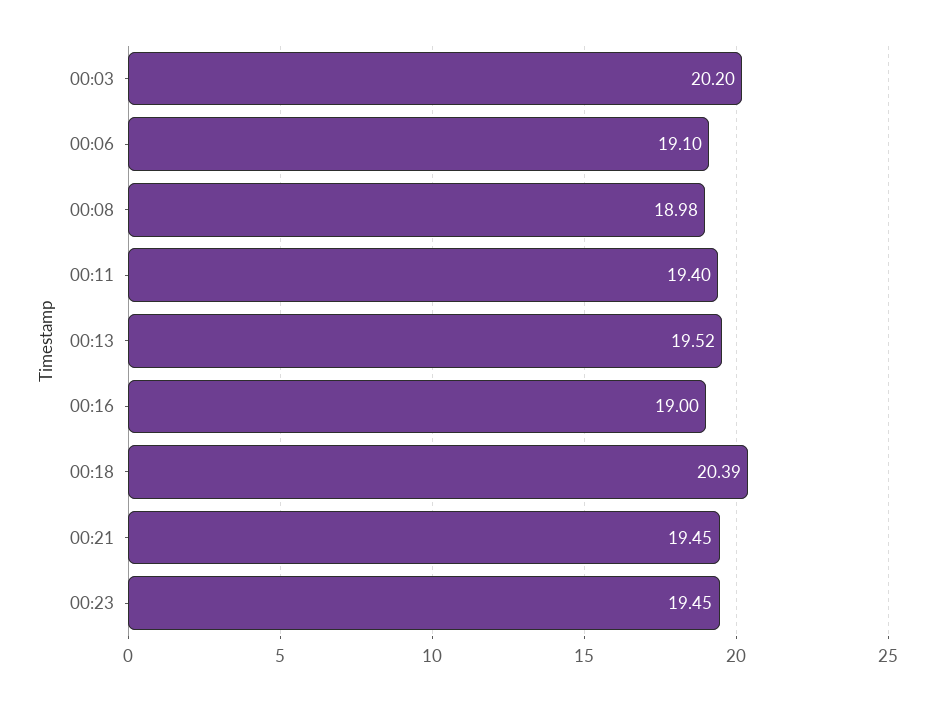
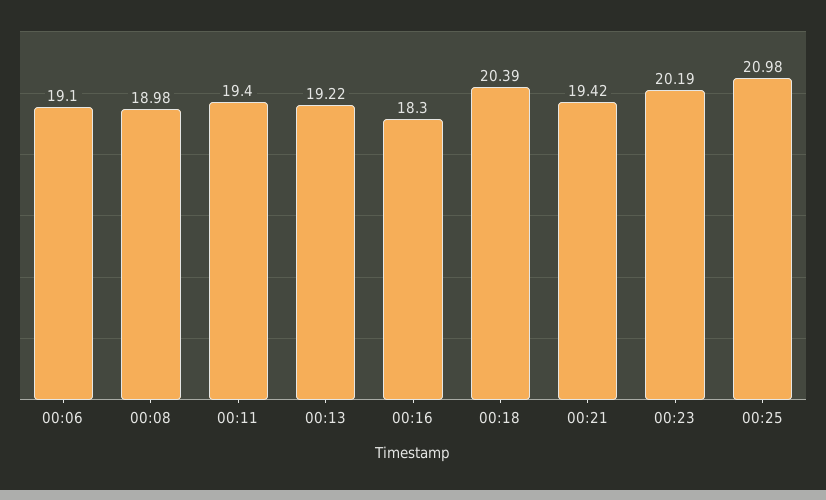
00:03: 20.2 -> none
00:13: 19.52 -> 19.22
00:16: 19 -> 18.3
00:21: 19.45 -> 19.42
00:23: 19.45 -> 20.19
00:25: none -> 20.98

